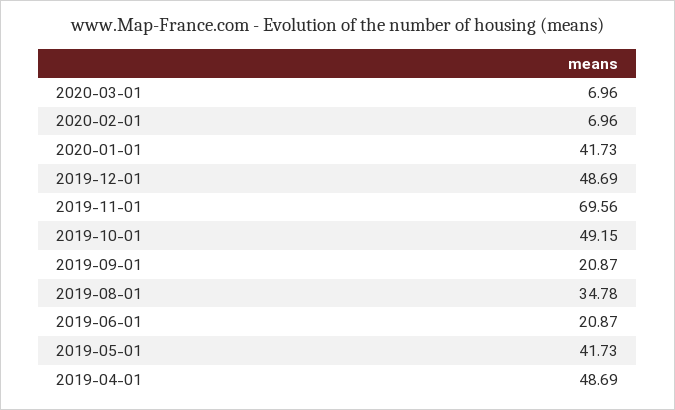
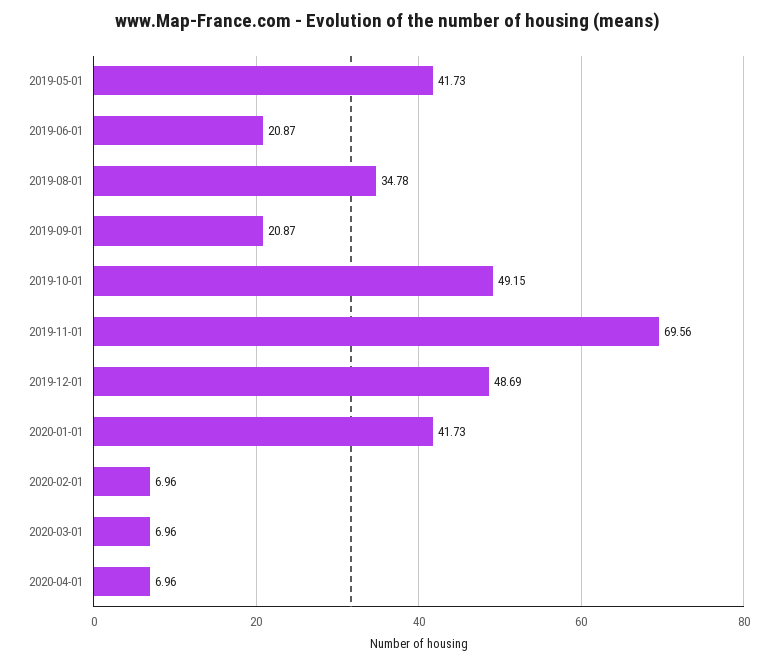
2019-04-01: 48.69 -> none
2020-04-01: none -> 6.96

